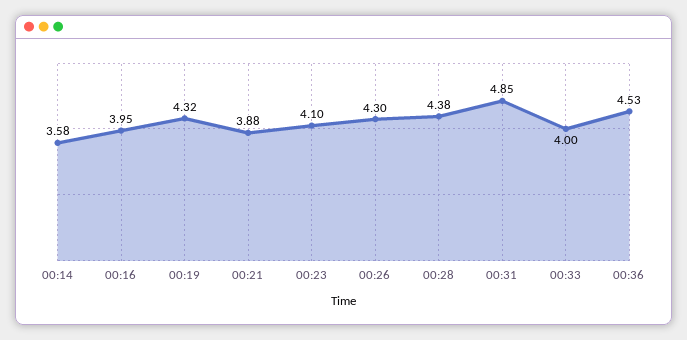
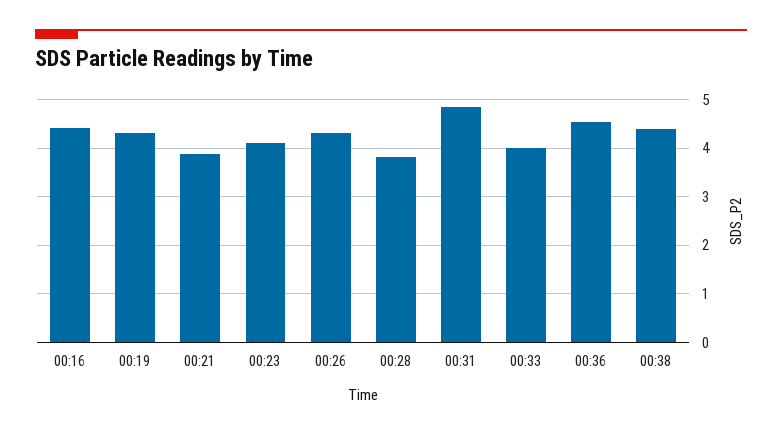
00:14: 3.58 -> none
00:16: 3.95 -> 4.4
00:28: 4.38 -> 3.8
00:38: none -> 4.4

